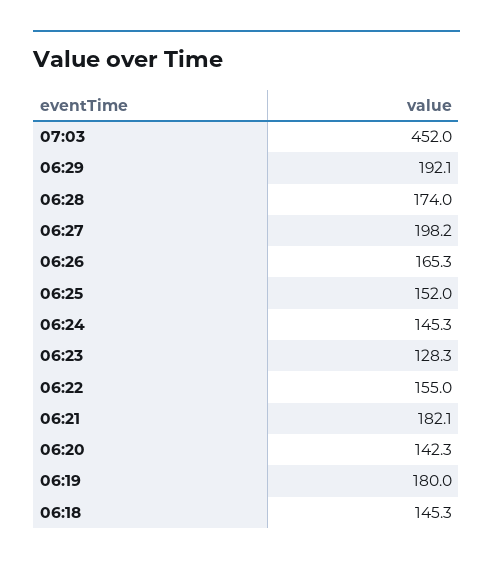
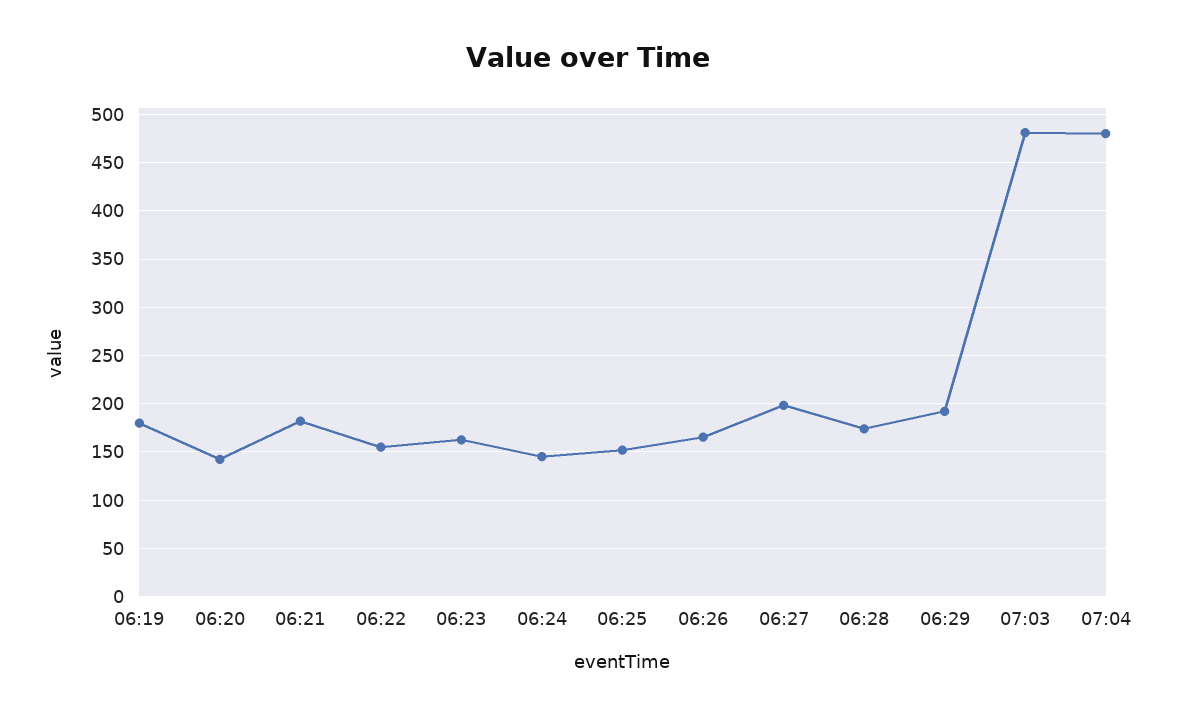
07:03: 452 -> 480
06:23: 128.3 -> 160
06:18: 145.3 -> none
07:04: none -> 480

